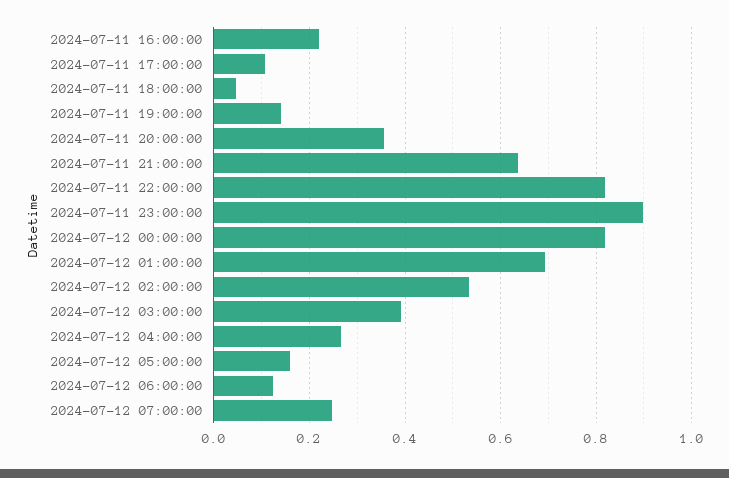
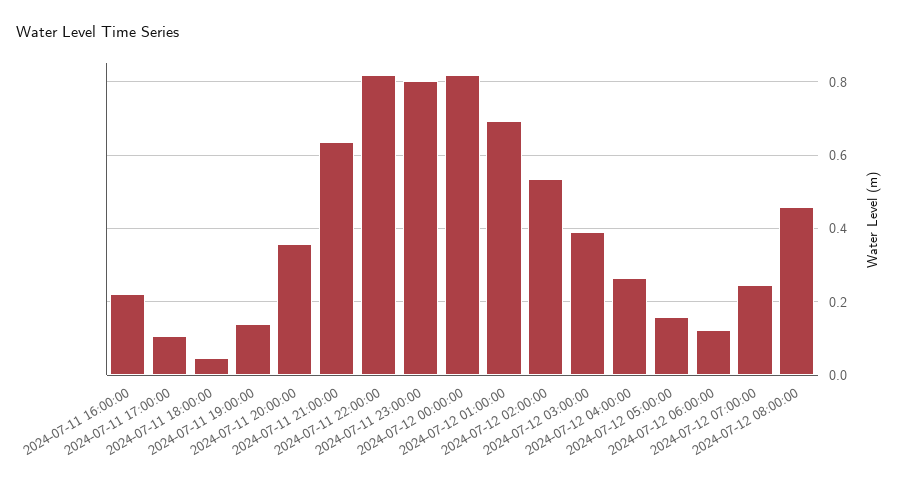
2024-07-11 23:00:00: 0.9 -> 0.8
2024-07-12 08:00:00: none -> 0.46

